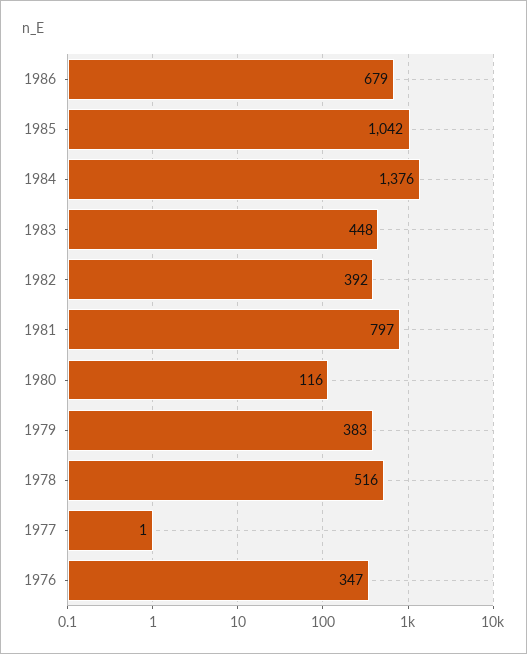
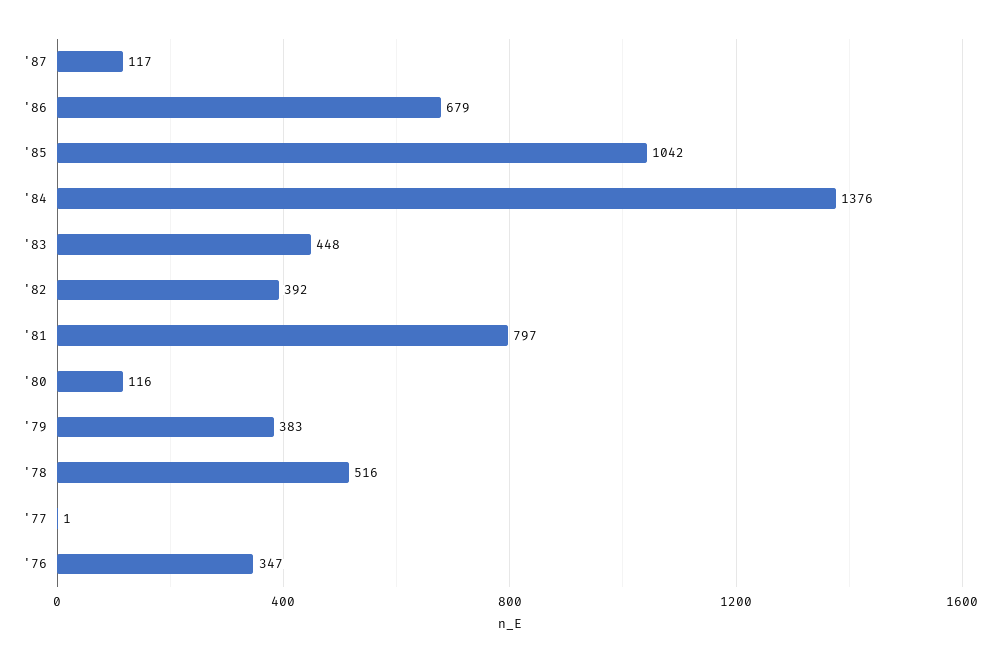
'87: none -> 117

